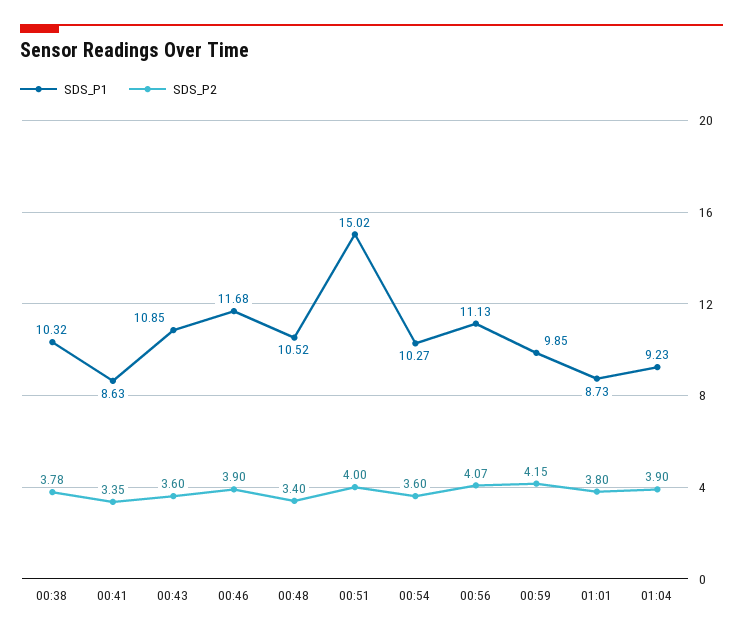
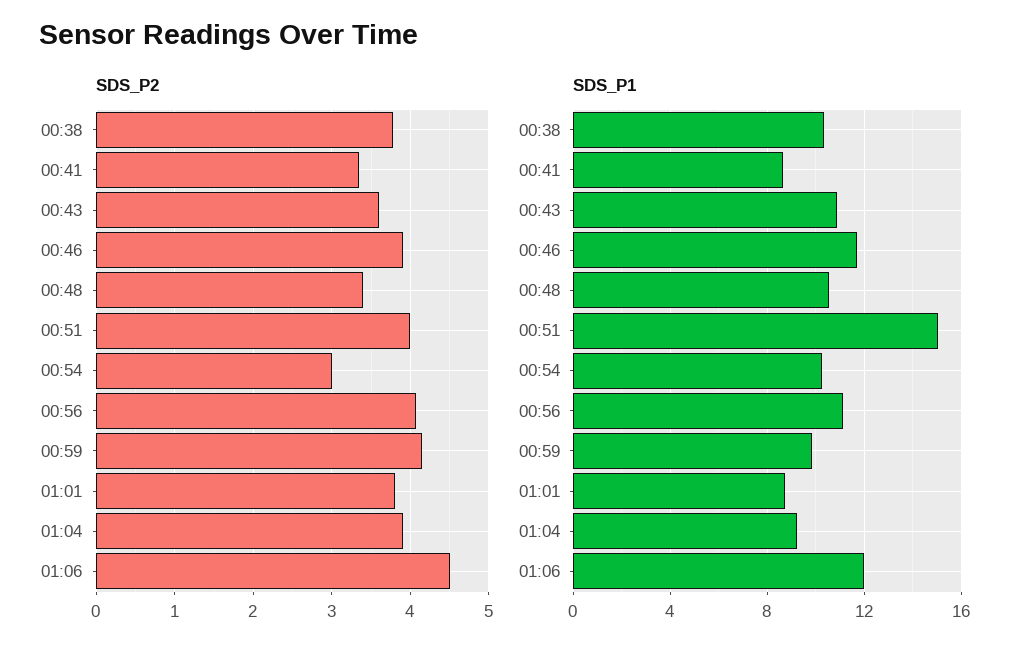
SDS_P2, 00:54: 3.6 -> 3
SDS_P2, 01:06: none -> 4.5
SDS_P1, 01:06: none -> 12

